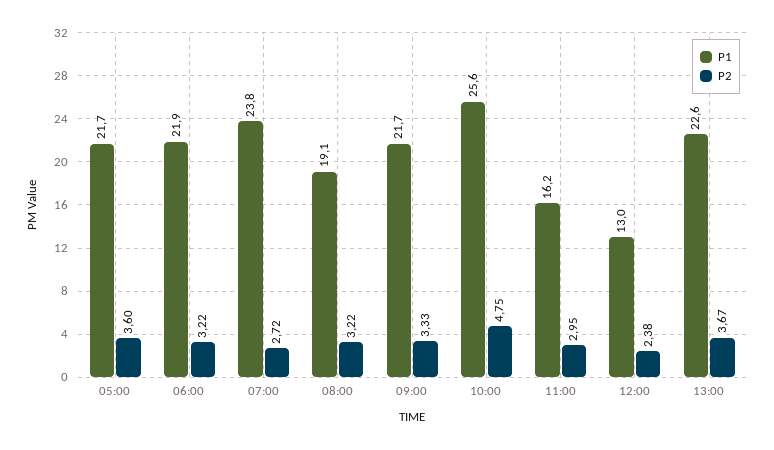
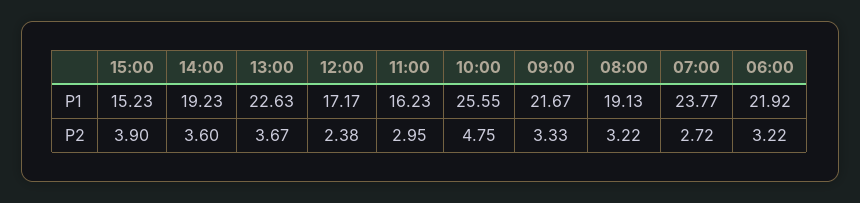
P1, 05:00: 21.7 -> none
P2, 05:00: 3.6 -> none
P1, 12:00: 13 -> 17.17
P1, 15:00: none -> 15.23
P1, 14:00: none -> 19.23
P2, 15:00: none -> 3.9
P2, 14:00: none -> 3.6

